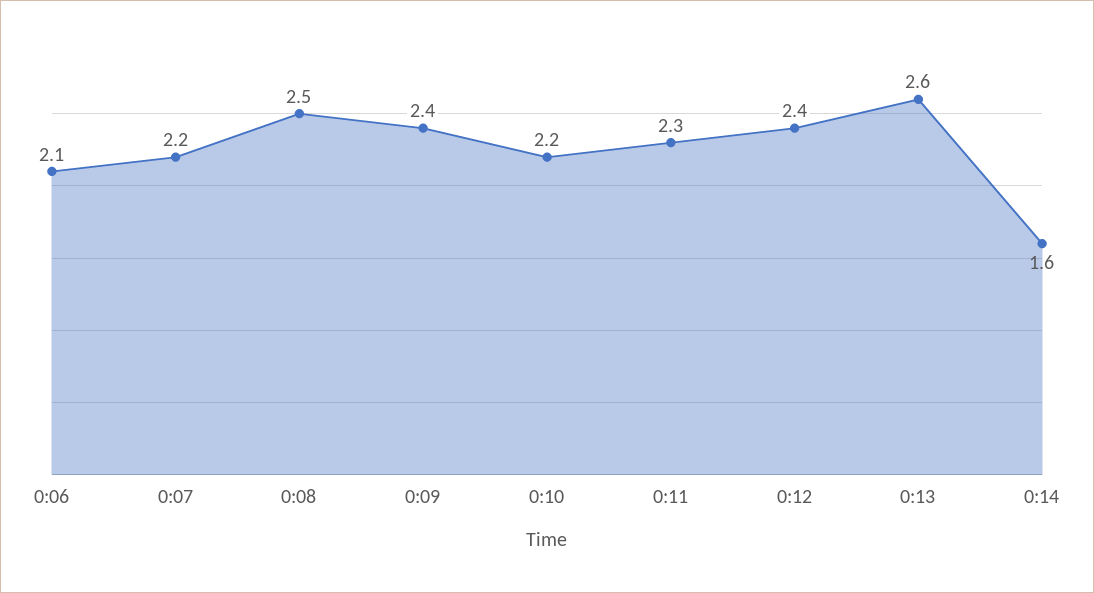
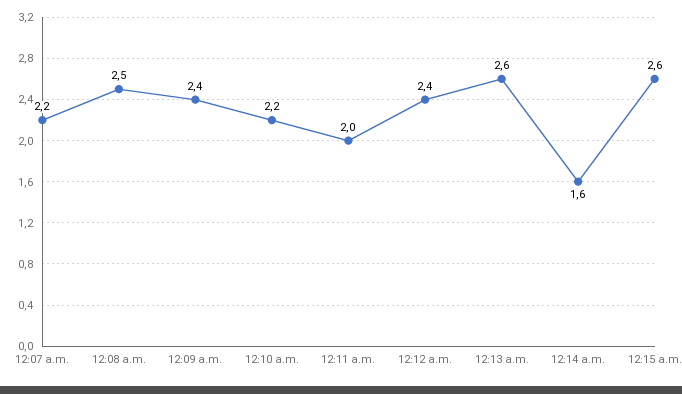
0:06: 2.1 -> none
0:11: 2.3 -> 2
12:15 a.m.: none -> 2.6

